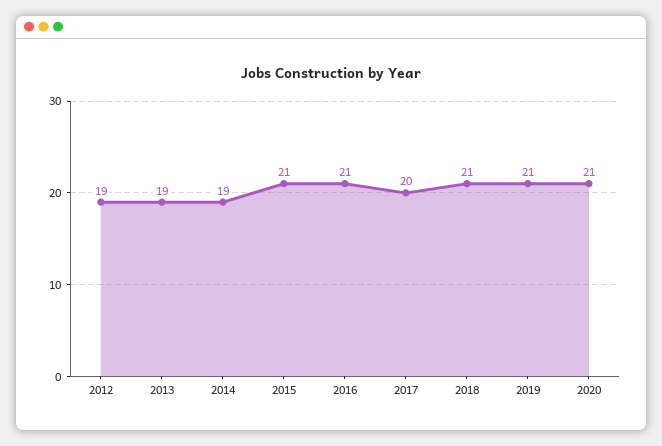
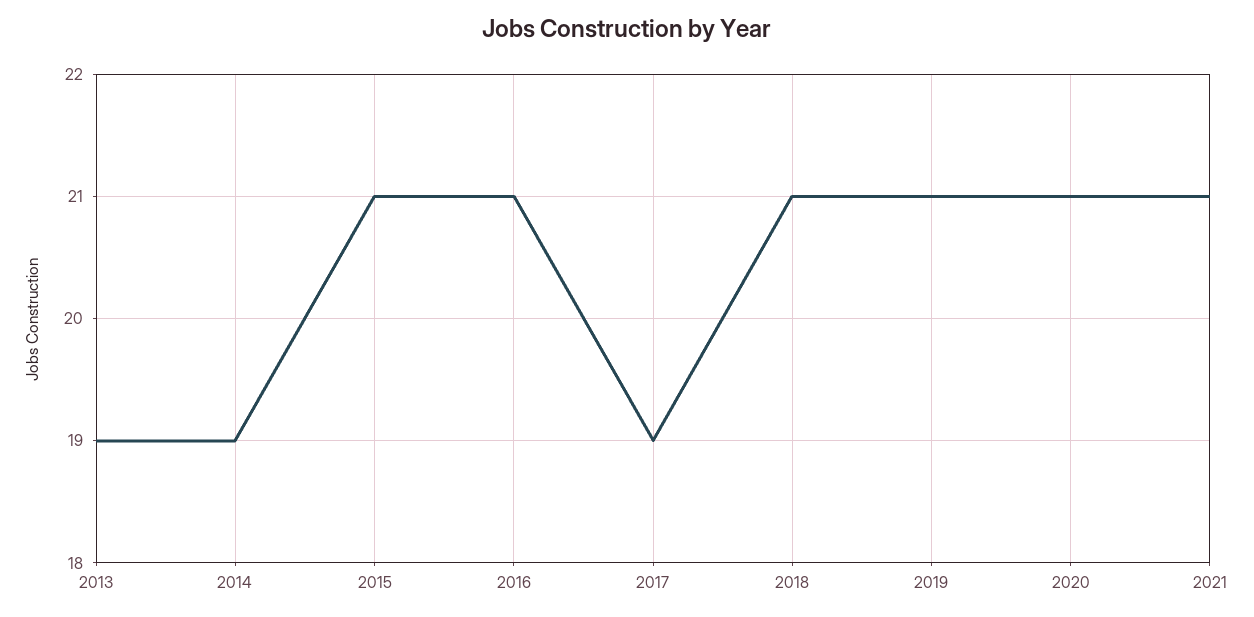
2012: 19 -> none
2017: 20 -> 19
2021: none -> 21

